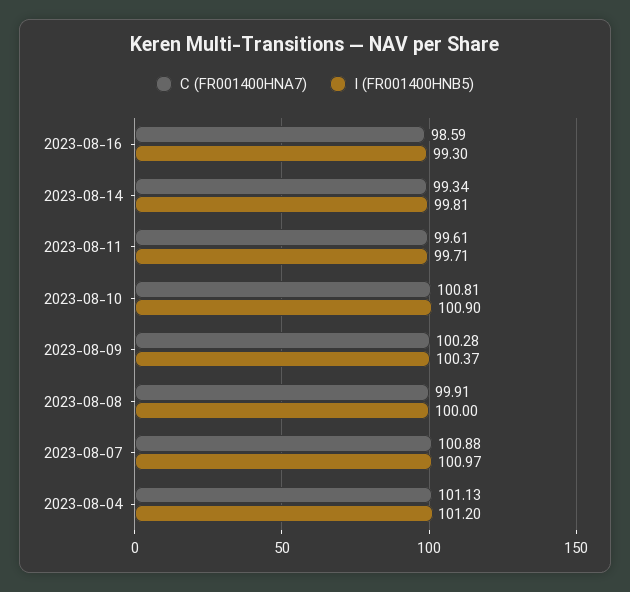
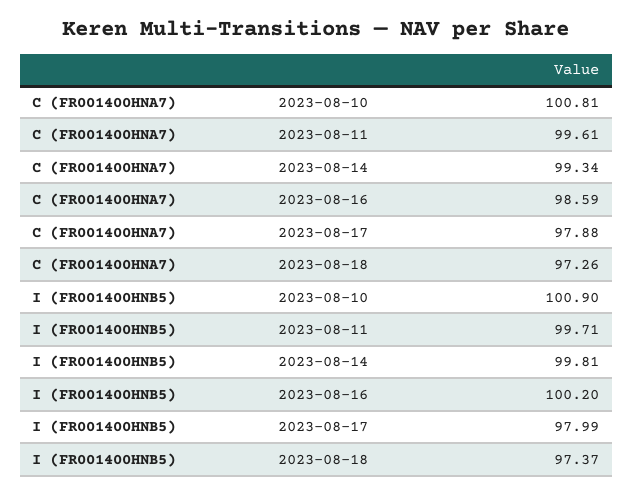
I (FR001400HNB5), 2023-08-16: 99.3 -> 100.2
C (FR001400HNA7), 2023-08-09: 100.28 -> none
I (FR001400HNB5), 2023-08-09: 100.37 -> none
C (FR001400HNA7), 2023-08-08: 99.91 -> none
I (FR001400HNB5), 2023-08-08: 100 -> none
C (FR001400HNA7), 2023-08-07: 100.88 -> none
I (FR001400HNB5), 2023-08-07: 100.97 -> none
C (FR001400HNA7), 2023-08-04: 101.13 -> none
I (FR001400HNB5), 2023-08-04: 101.2 -> none
C (FR001400HNA7), 2023-08-17: none -> 97.88
C (FR001400HNA7), 2023-08-18: none -> 97.26
I (FR001400HNB5), 2023-08-17: none -> 97.99
I (FR001400HNB5), 2023-08-18: none -> 97.37

